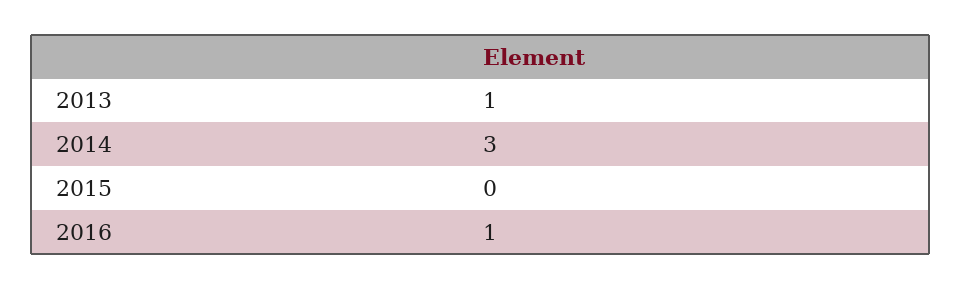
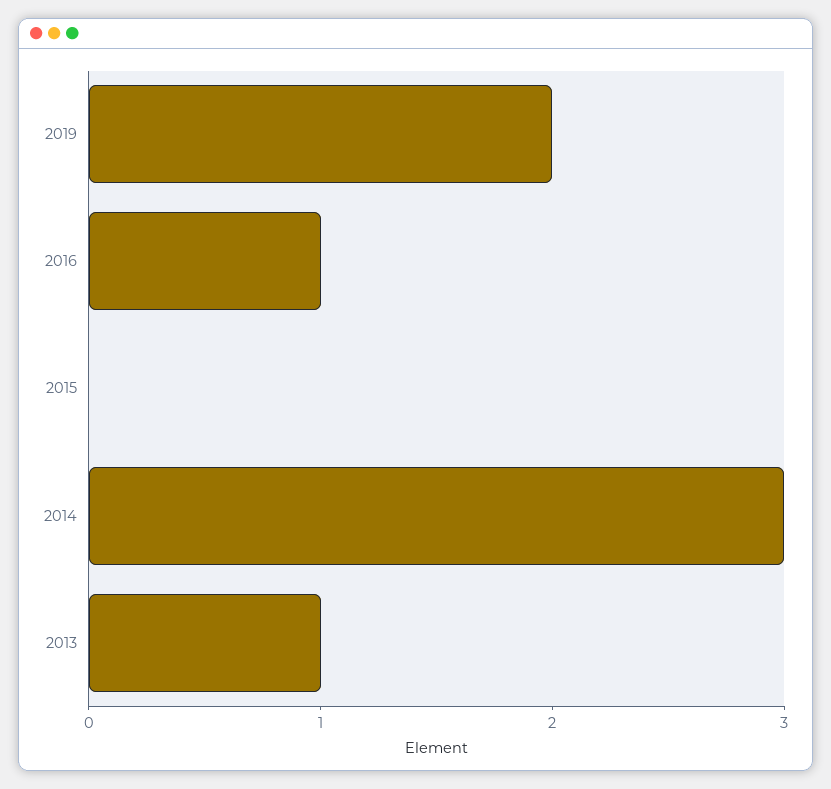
2019: none -> 2

